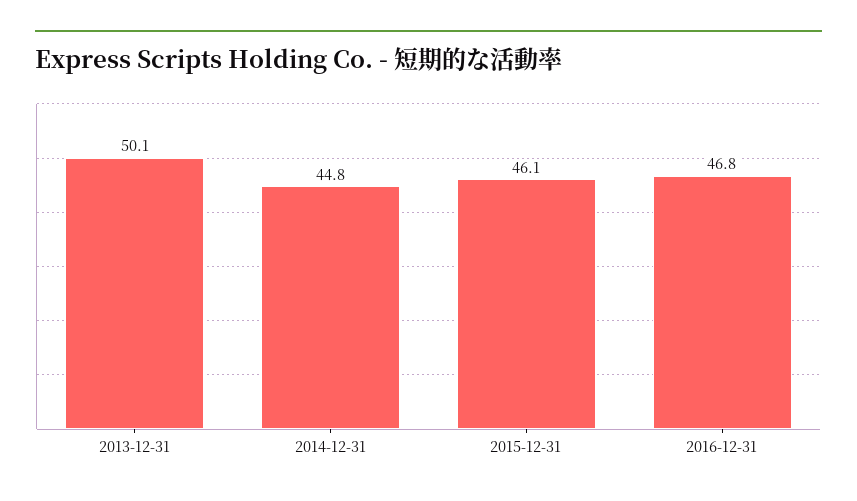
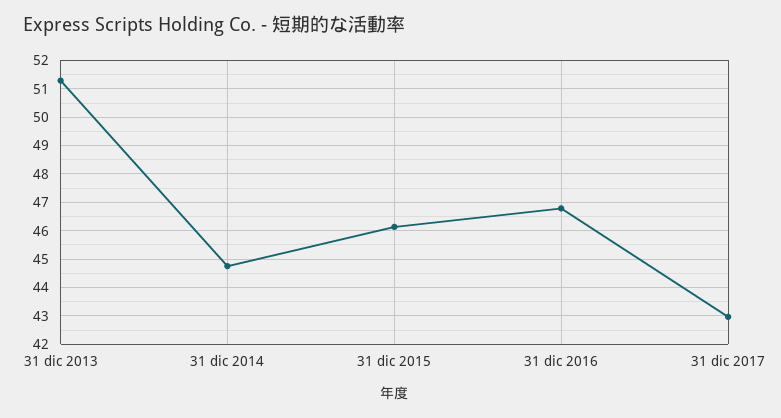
2013-12-31: 50.1 -> 51.25
31 dic 2017: none -> 43

